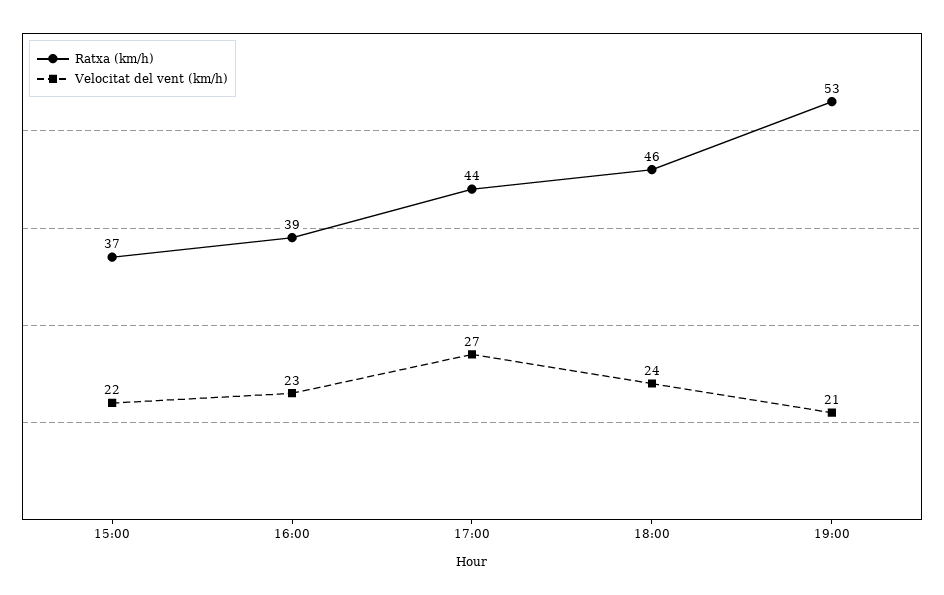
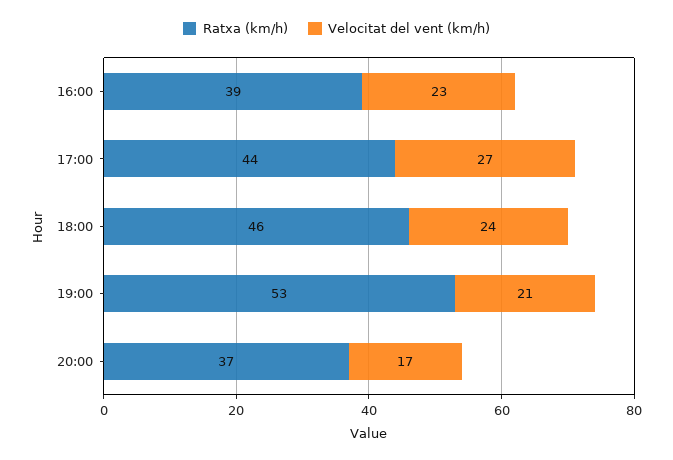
Ratxa (km/h), 15:00: 37 -> none
Velocitat del vent (km/h), 15:00: 22 -> none
Ratxa (km/h), 20:00: none -> 37
Velocitat del vent (km/h), 20:00: none -> 17

